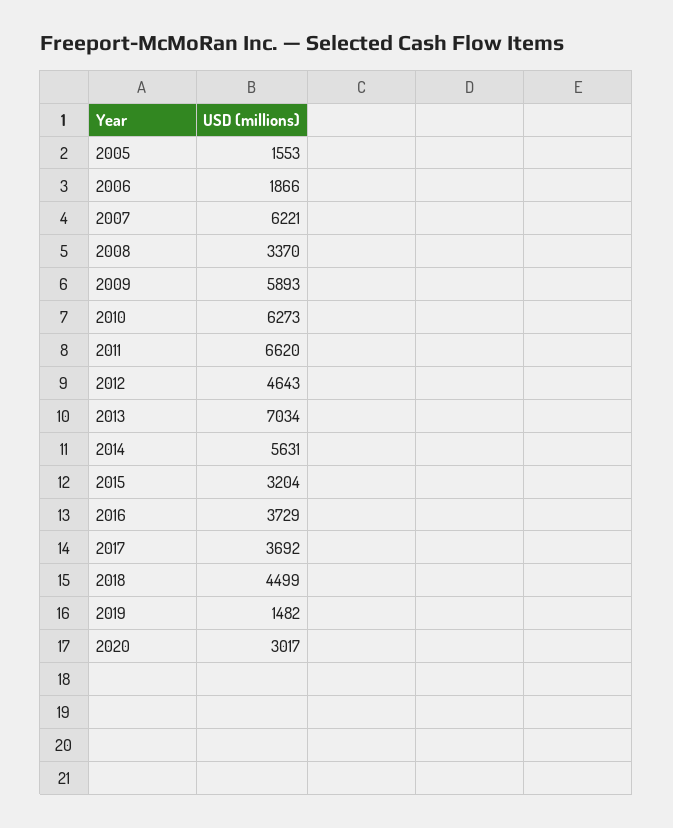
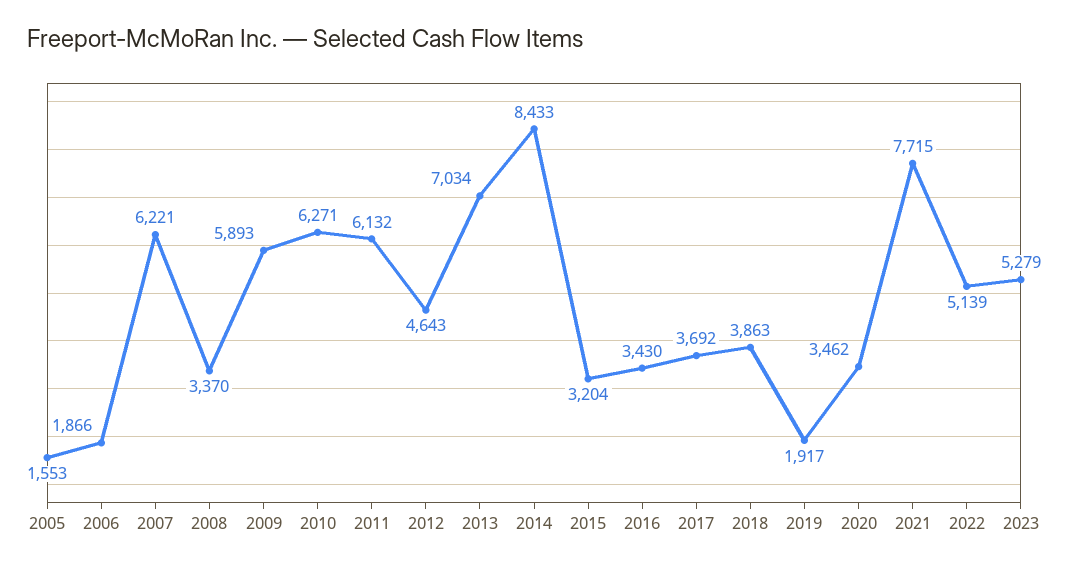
2010: 6273 -> 6271
2011: 6620 -> 6132
2014: 5631 -> 8433
2016: 3729 -> 3430
2018: 4499 -> 3863
2019: 1482 -> 1917
2020: 3017 -> 3462
2021: none -> 7715
2022: none -> 5139
2023: none -> 5279

